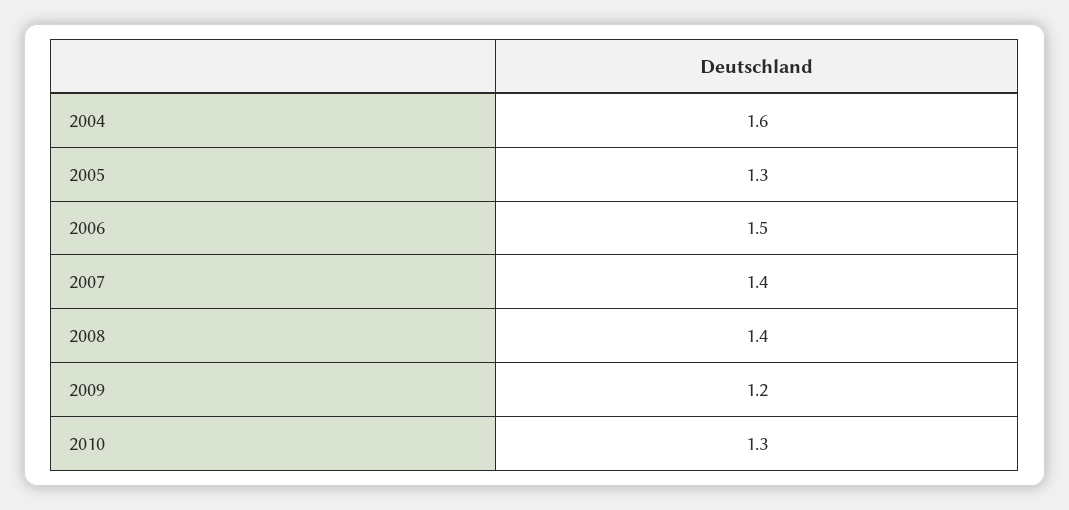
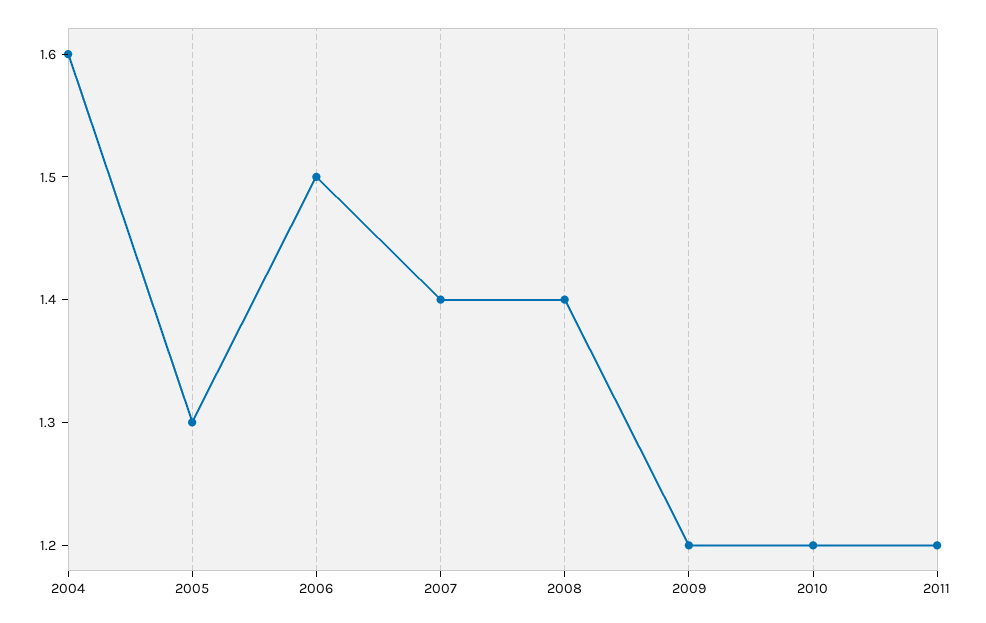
2010: 1.3 -> 1.2
2011: none -> 1.2

